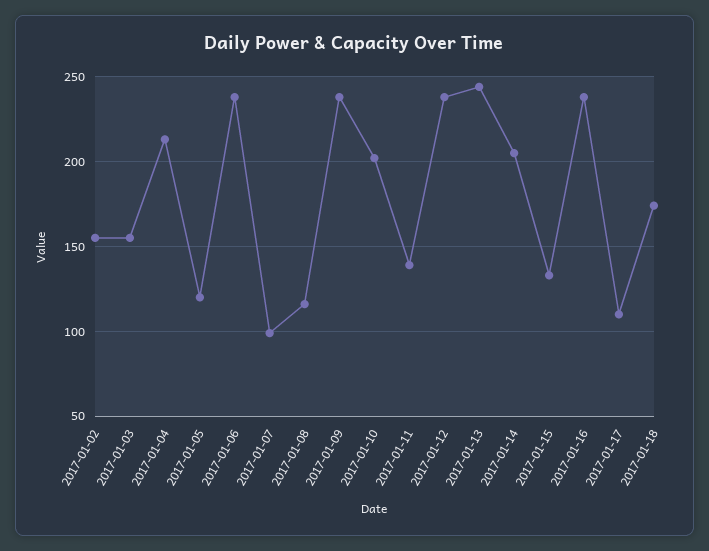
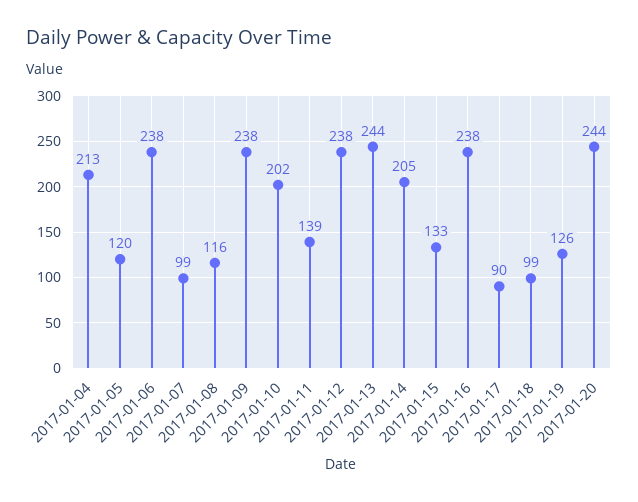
2017-01-02: 155 -> none
2017-01-03: 155 -> none
2017-01-17: 110 -> 90
2017-01-18: 175 -> 99
2017-01-19: none -> 126
2017-01-20: none -> 244

